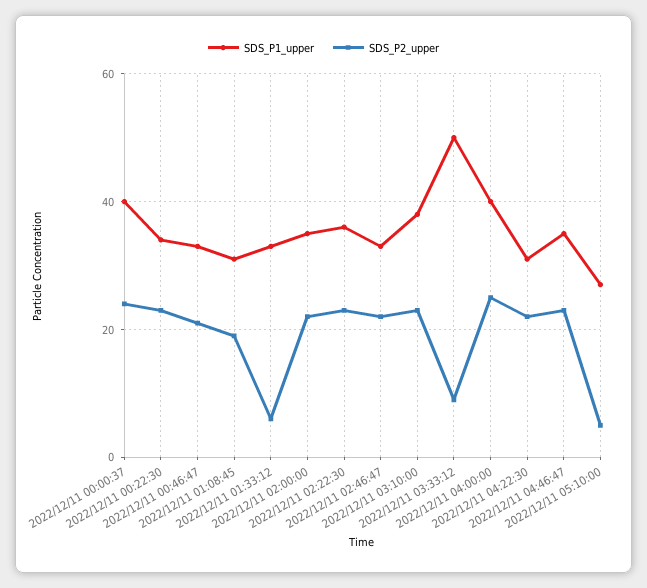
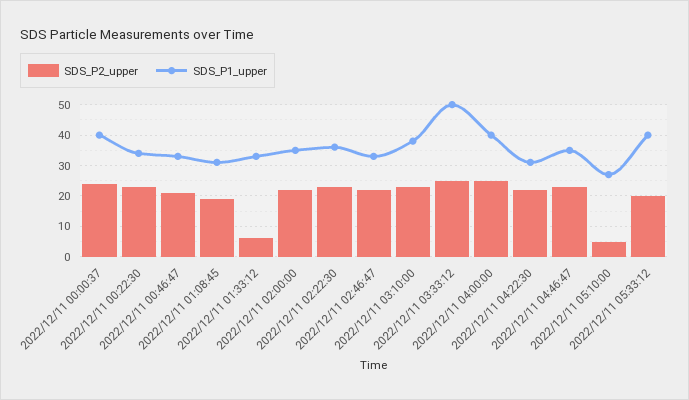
SDS_P2_upper, 2022/12/11 03:33:12: 10 -> 25
SDS_P2_upper, 2022/12/11 05:33:12: none -> 20
SDS_P1_upper, 2022/12/11 05:33:12: none -> 40

